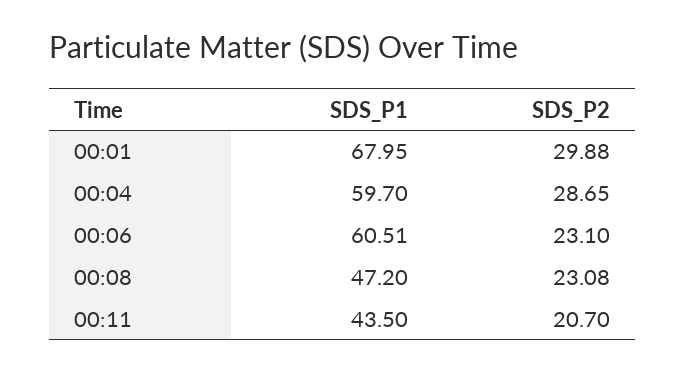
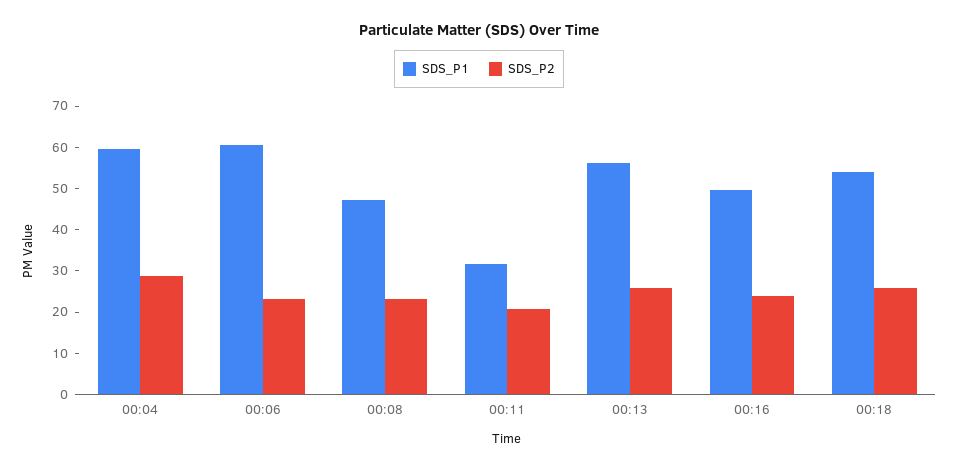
SDS_P1, 00:01: 67.95 -> none
SDS_P2, 00:01: 29.88 -> none
SDS_P1, 00:11: 43.5 -> 32
SDS_P1, 00:13: none -> 56
SDS_P2, 00:13: none -> 26
SDS_P1, 00:16: none -> 50
SDS_P2, 00:16: none -> 24
SDS_P1, 00:18: none -> 54
SDS_P2, 00:18: none -> 26

